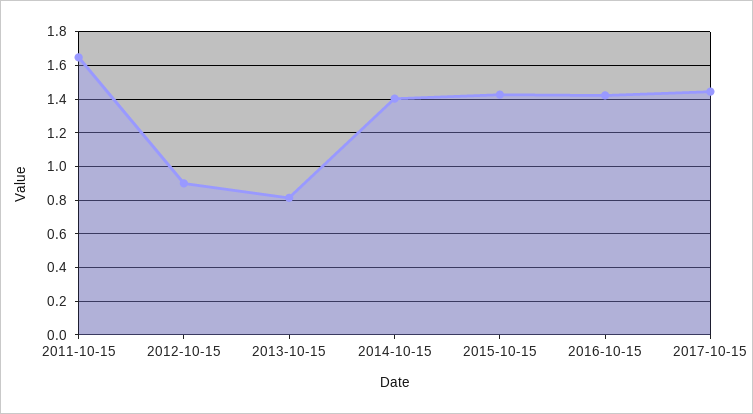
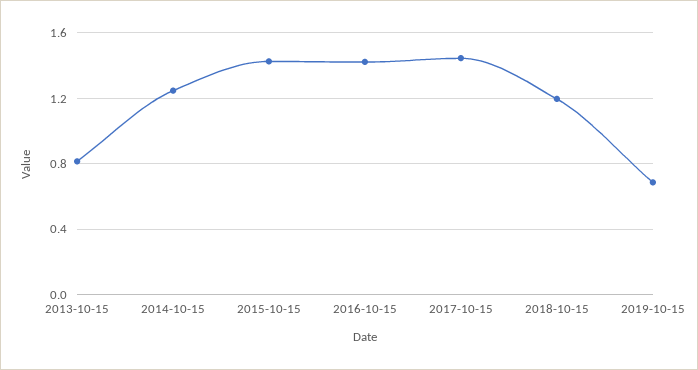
2011-10-15: 1.65 -> none
2012-10-15: 0.9 -> none
2014-10-15: 1.4 -> 1.25
2018-10-15: none -> 1.2
2019-10-15: none -> 0.7

